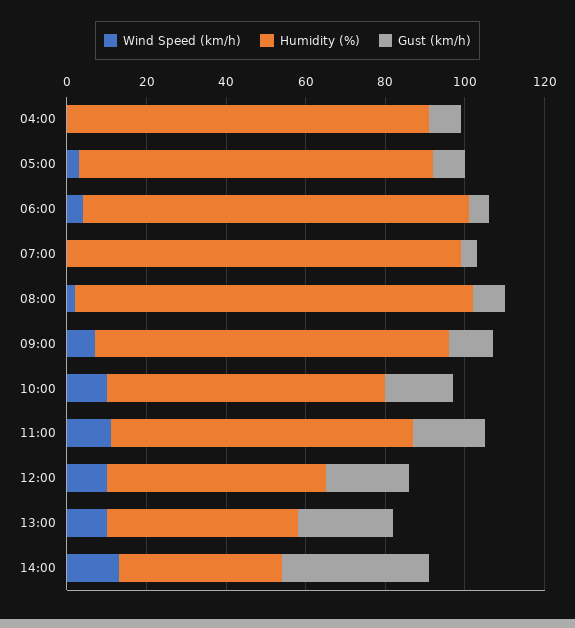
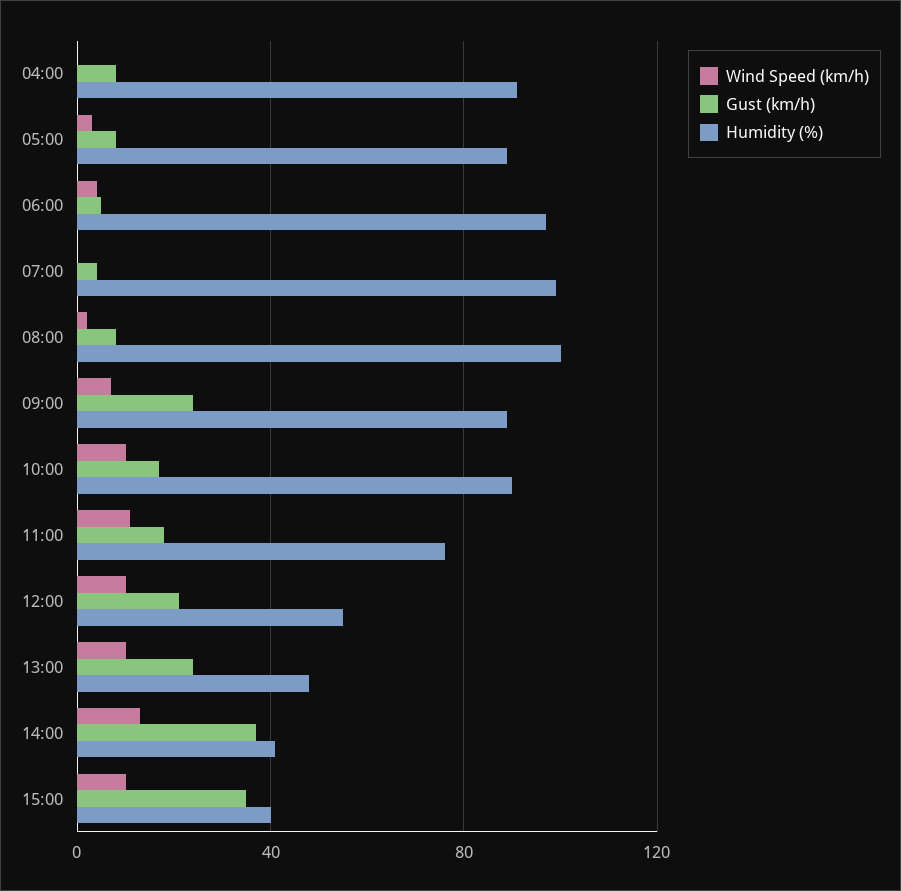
Gust (km/h), 09:00: 10 -> 25
Humidity (%), 10:00: 70 -> 90
Wind Speed (km/h), 15:00: none -> 10
Gust (km/h), 15:00: none -> 35
Humidity (%), 15:00: none -> 40

